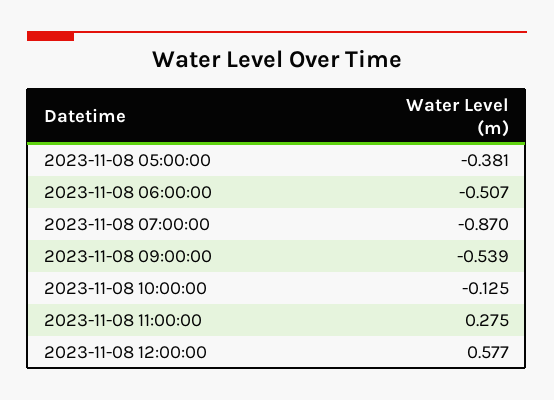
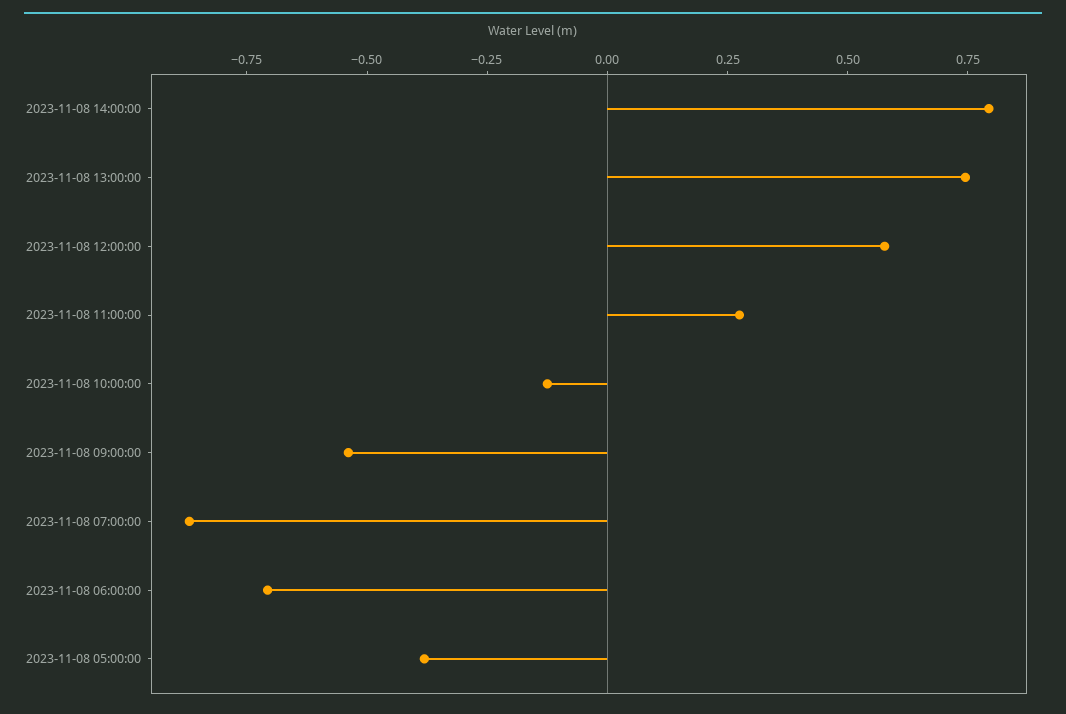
2023-11-08 06:00:00: -0.507 -> -0.7
2023-11-08 14:00:00: none -> 0.8
2023-11-08 13:00:00: none -> 0.75

